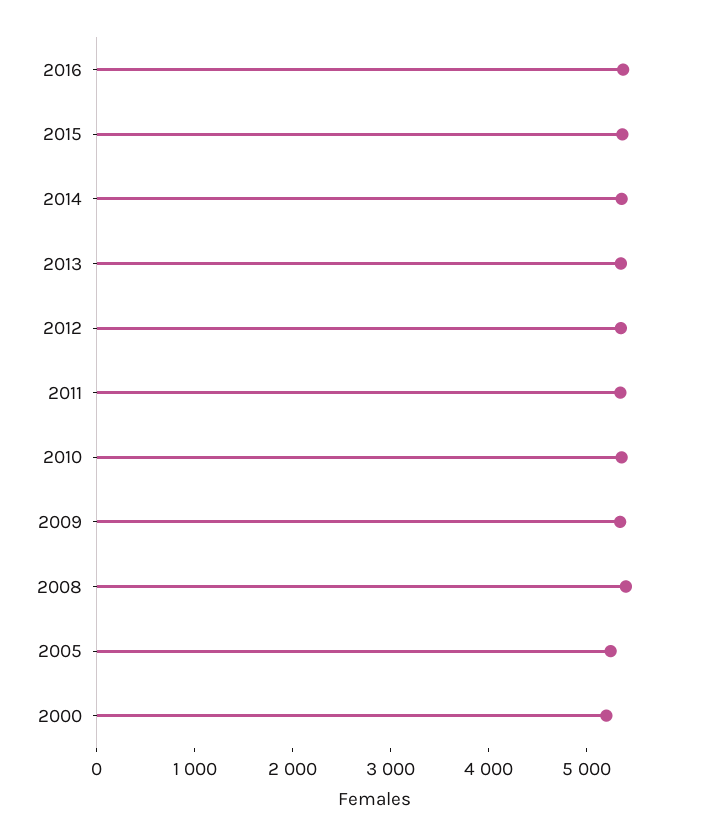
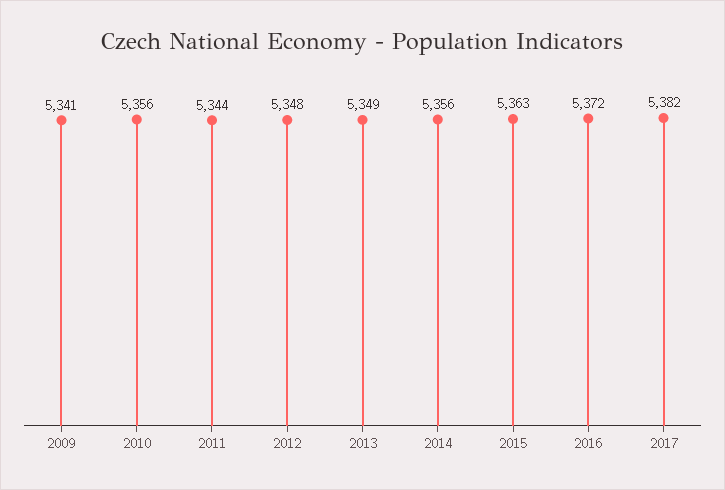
2008: 5400 -> none
2005: 5200 -> none
2000: 5200 -> none
2017: none -> 5382

